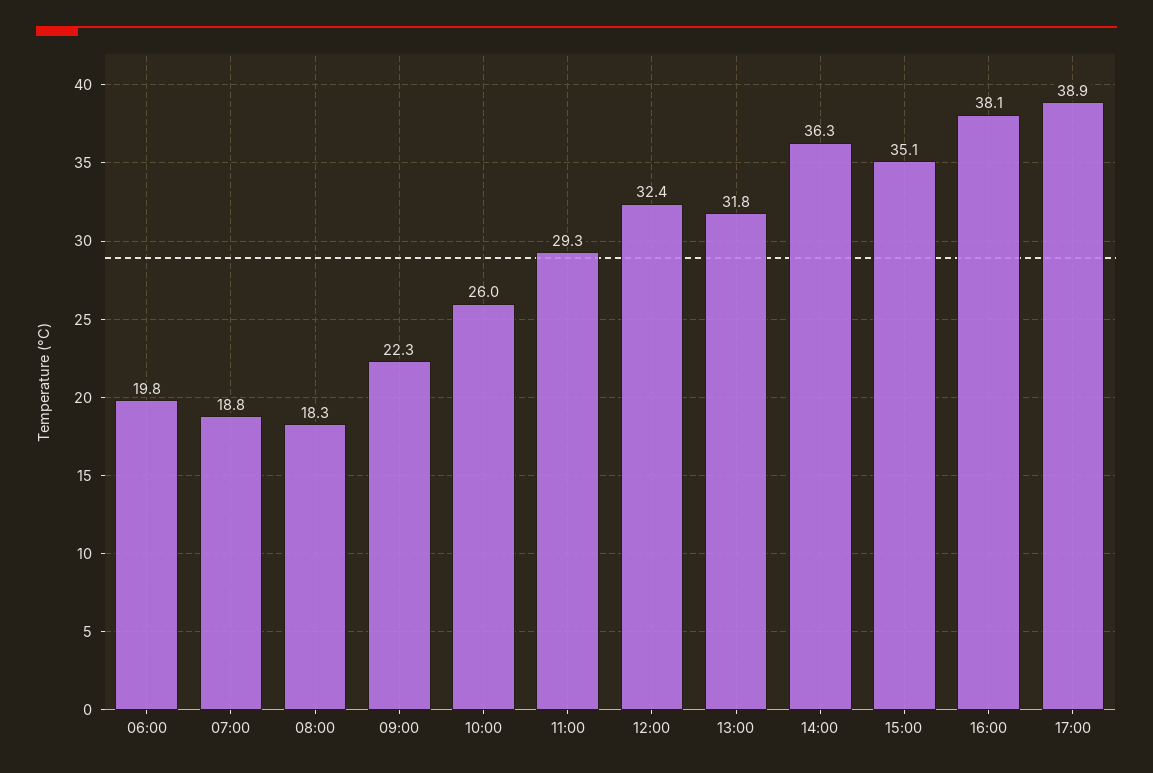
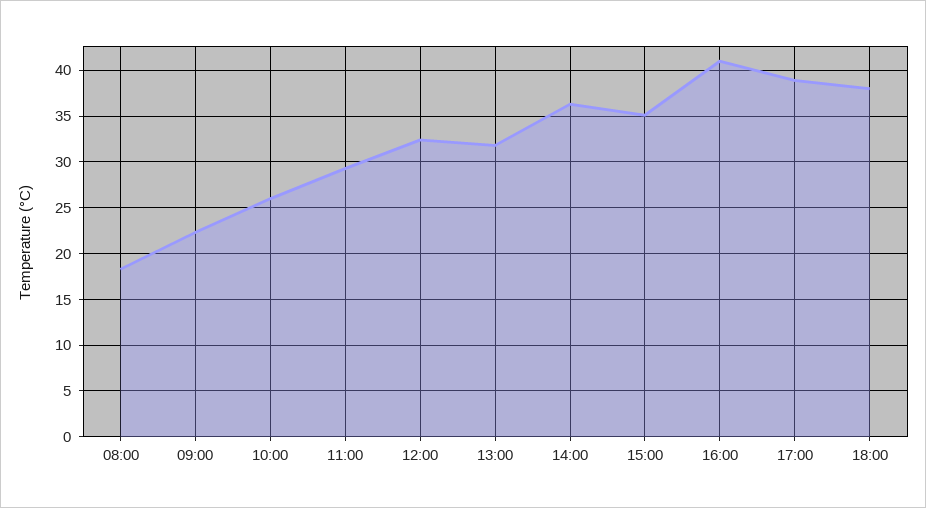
06:00: 19.8 -> none
07:00: 18.8 -> none
16:00: 38.1 -> 41
18:00: none -> 38

